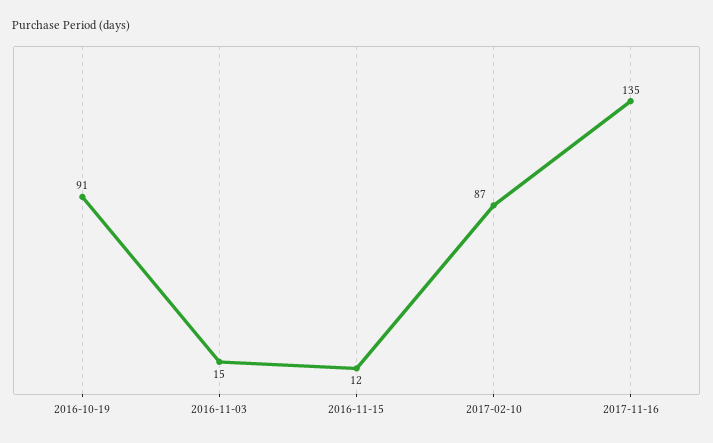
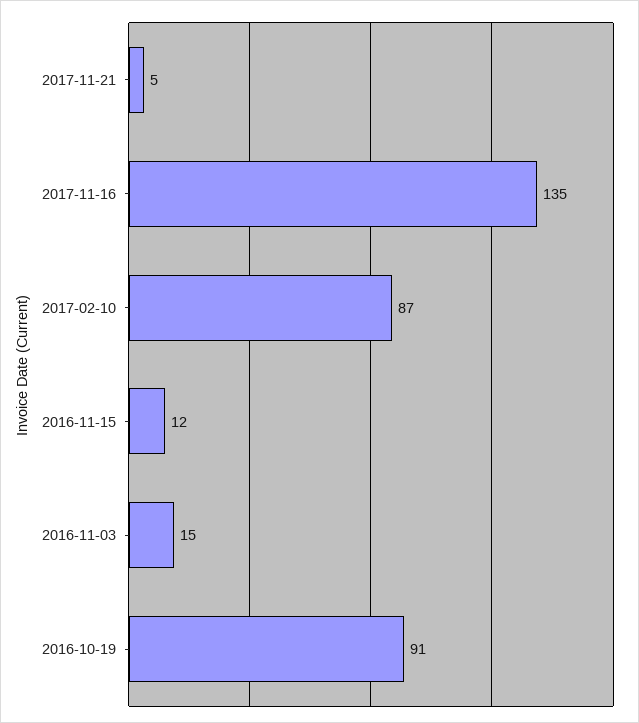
2017-11-21: none -> 5

